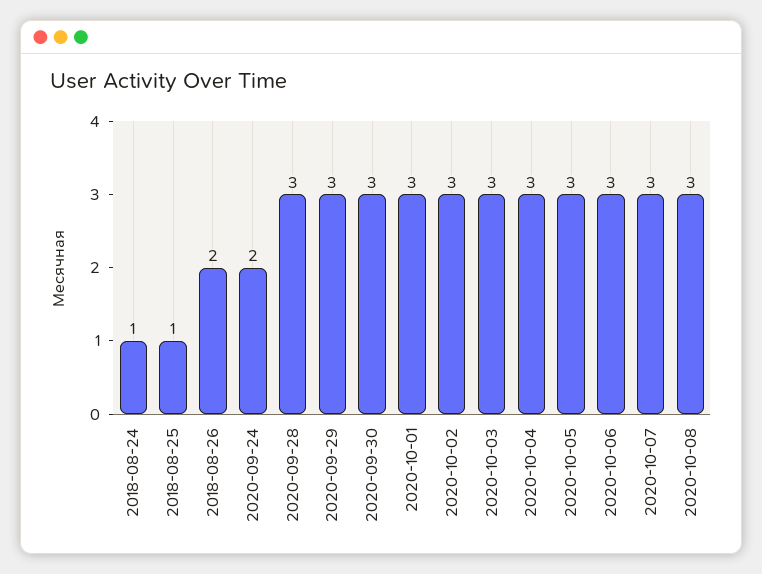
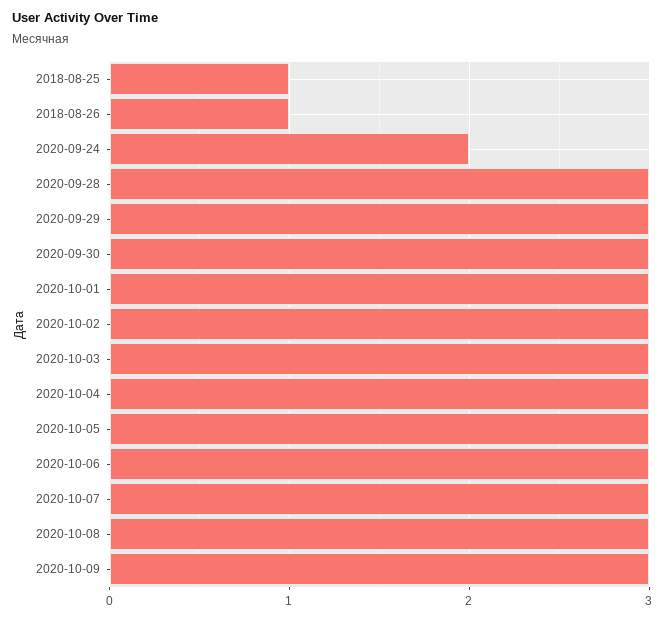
2018-08-24: 1 -> none
2018-08-26: 2 -> 1
2020-10-09: none -> 3

